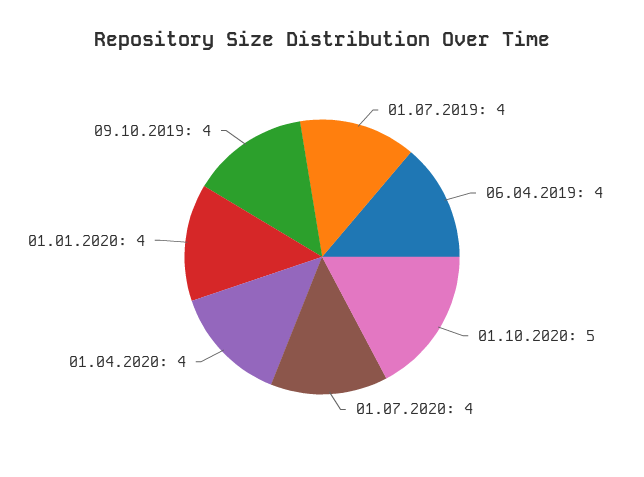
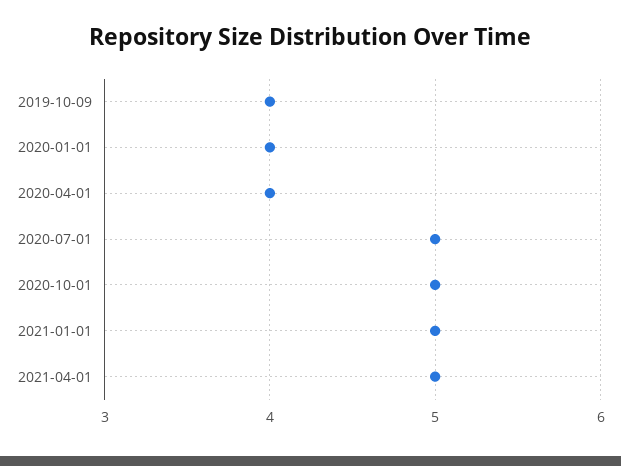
01.07.2019: 4 -> none
06.04.2019: 4 -> none
01.07.2020: 4 -> 5
2021-01-01: none -> 5
2021-04-01: none -> 5

